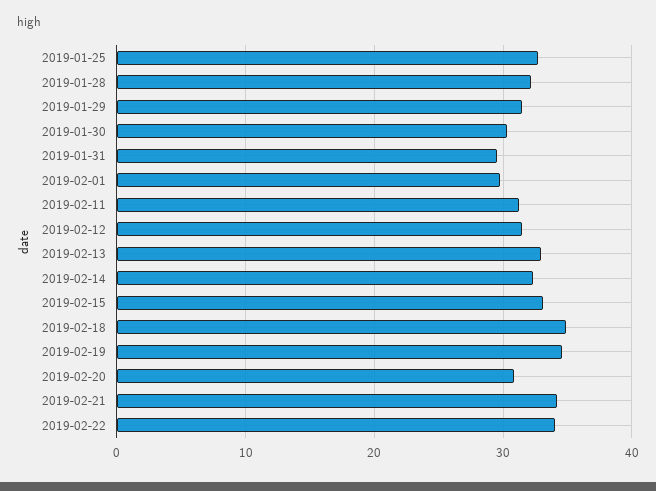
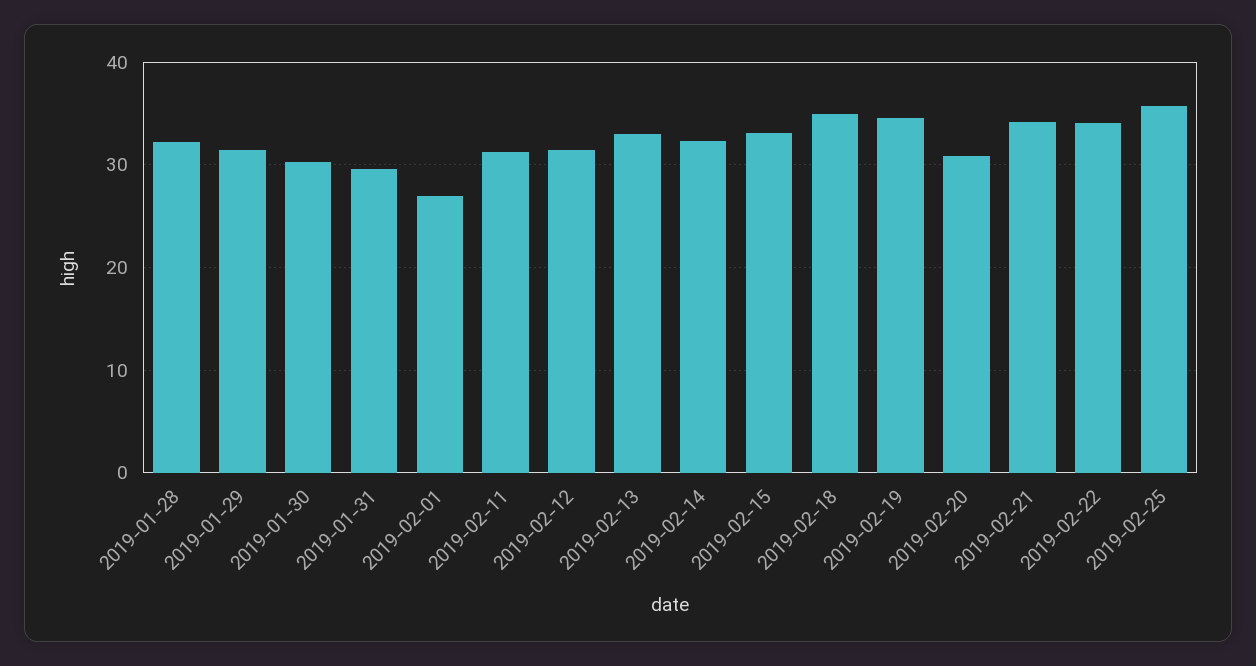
2019-01-25: 33 -> none
2019-02-01: 30 -> 27
2019-02-25: none -> 36

